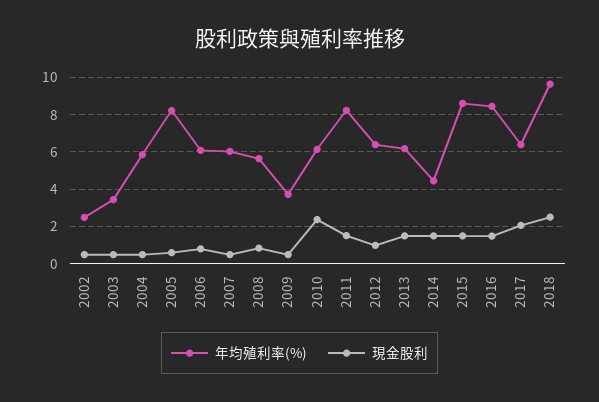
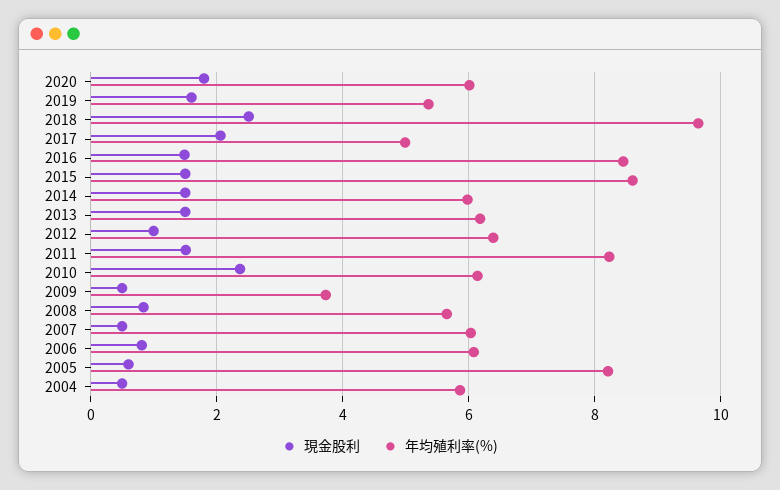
年均殖利率(%), 2002: 2.5 -> none
現金股利, 2002: 0.5 -> none
年均殖利率(%), 2003: 3.5 -> none
現金股利, 2003: 0.5 -> none
年均殖利率(%), 2014: 4.5 -> 6
年均殖利率(%), 2017: 6.5 -> 5
現金股利, 2020: none -> 1.8
年均殖利率(%), 2020: none -> 6
現金股利, 2019: none -> 1.6
年均殖利率(%), 2019: none -> 5.4

